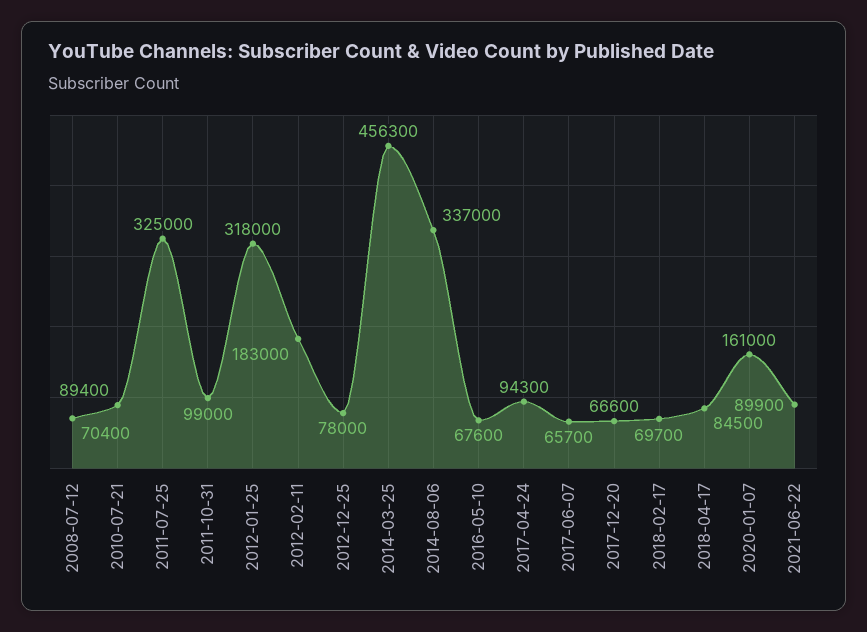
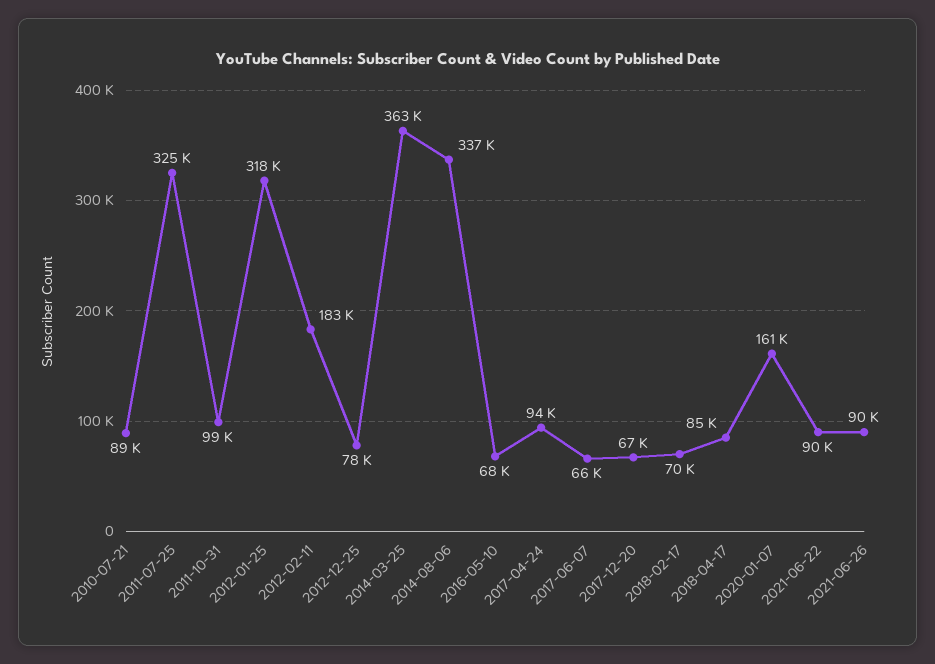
2008-07-12: 70400 -> none
2014-03-25: 456300 -> 363000
2021-06-26: none -> 90000

